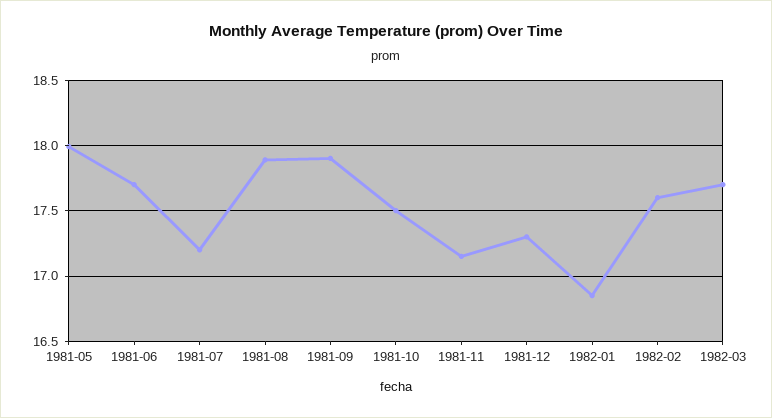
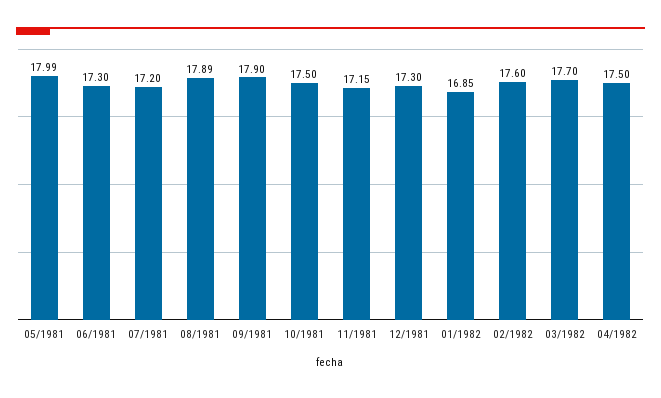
1981-06: 17.7 -> 17.3
04/1982: none -> 17.5

